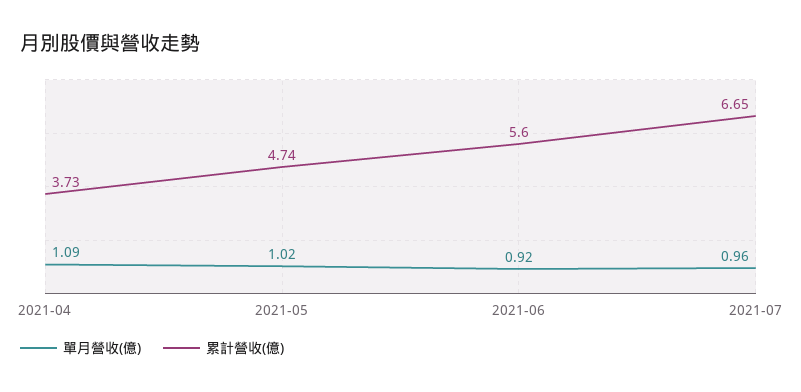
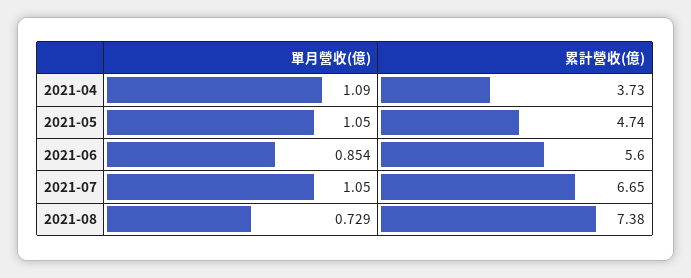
單月營收(億), 2021-05: 1.02 -> 1.05
單月營收(億), 2021-06: 0.92 -> 0.854
單月營收(億), 2021-07: 0.96 -> 1.05
單月營收(億), 2021-08: none -> 0.729
累計營收(億), 2021-08: none -> 7.38

